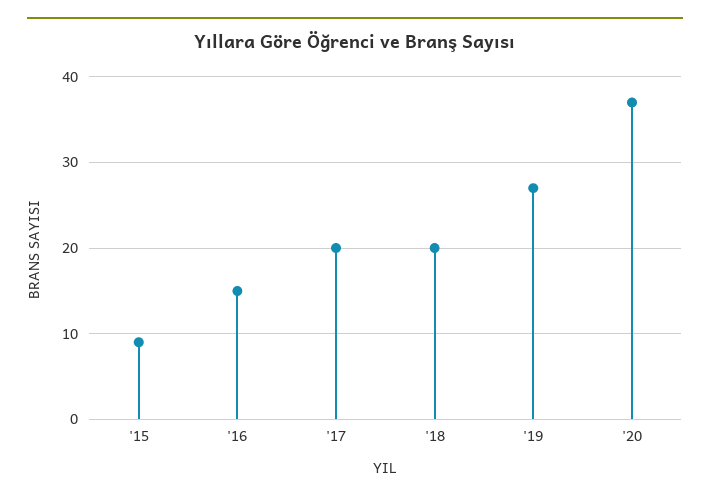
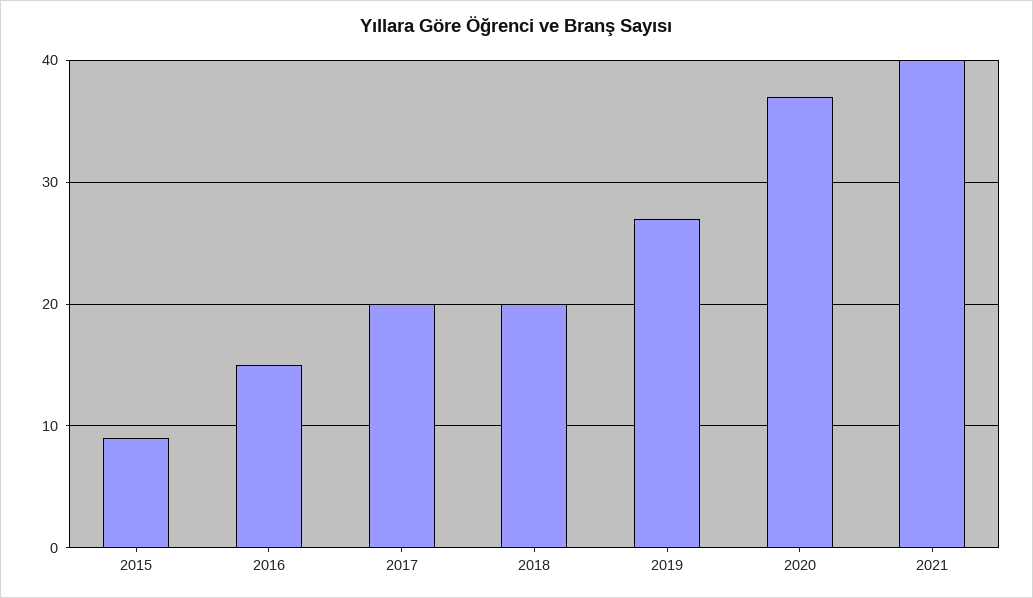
2021: none -> 40

